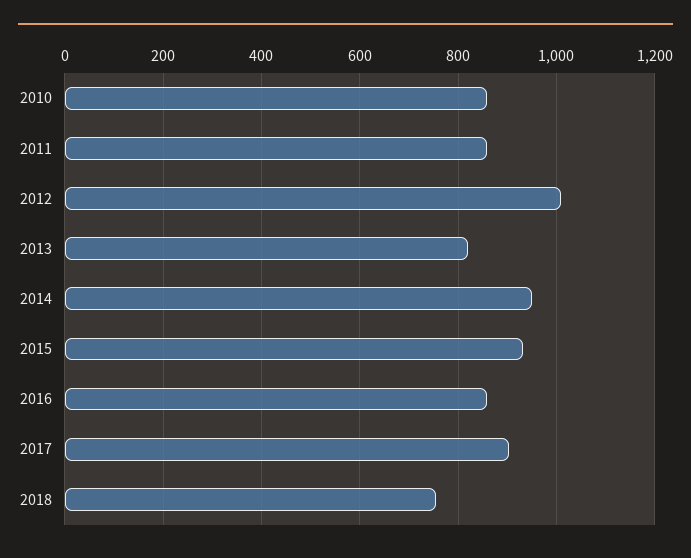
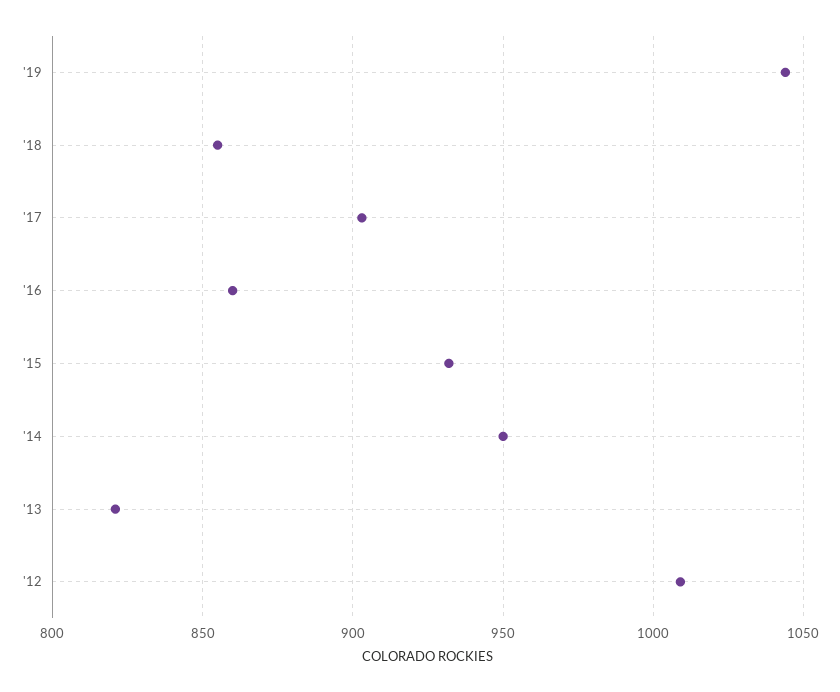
2010: 860 -> none
2011: 860 -> none
2018: 760 -> 855
'19: none -> 1045

